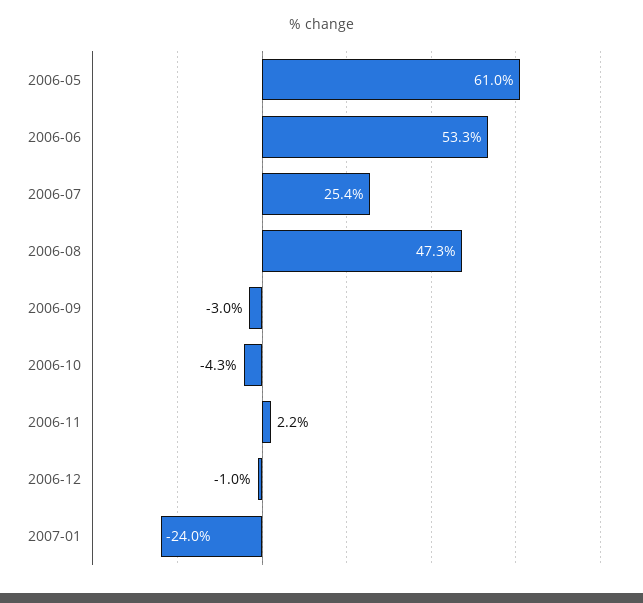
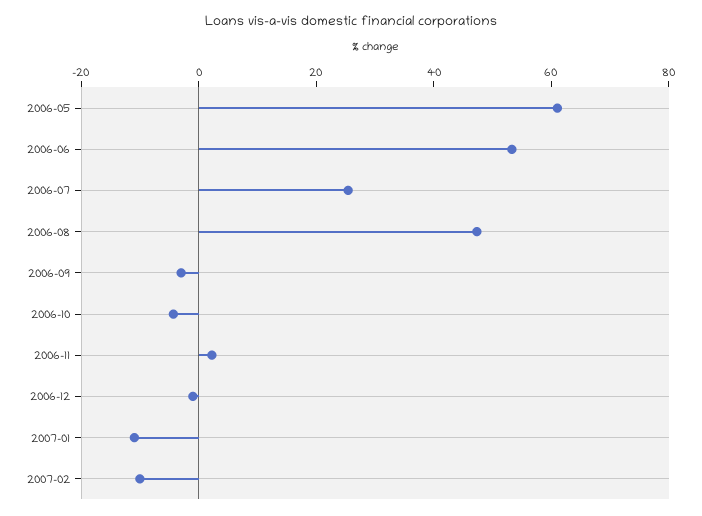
2007-01: -24 -> -10
2007-02: none -> -10

